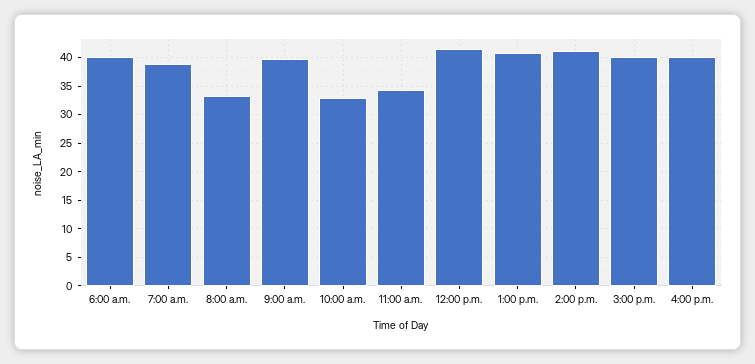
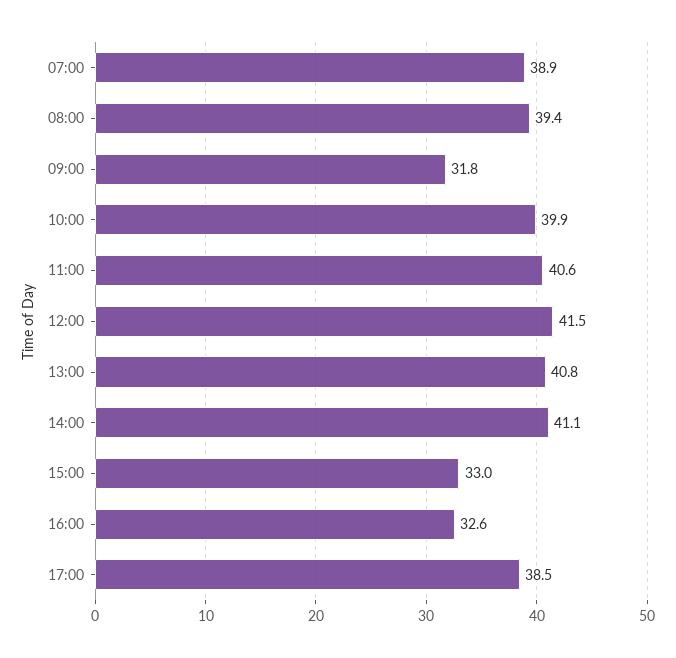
6:00 a.m.: 40 -> none
8:00 a.m.: 32.5 -> 39.4
9:00 a.m.: 40 -> 31.8
10:00 a.m.: 32.5 -> 39.9
11:00 a.m.: 35 -> 40.6
3:00 p.m.: 40 -> 33
4:00 p.m.: 40 -> 32.6
17:00: none -> 38.5

